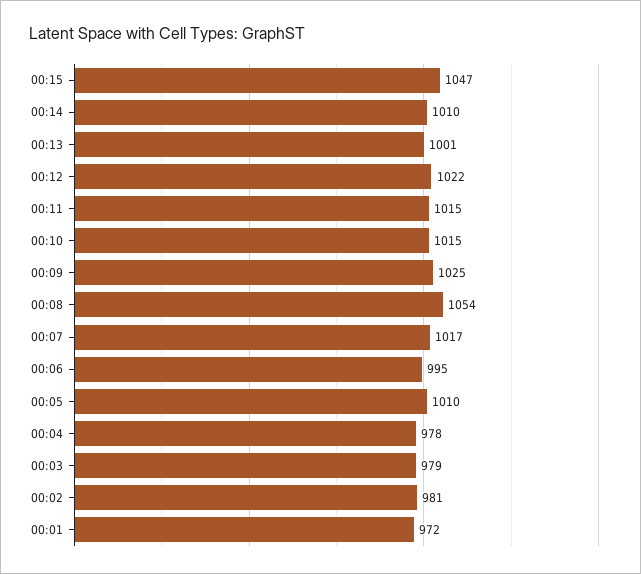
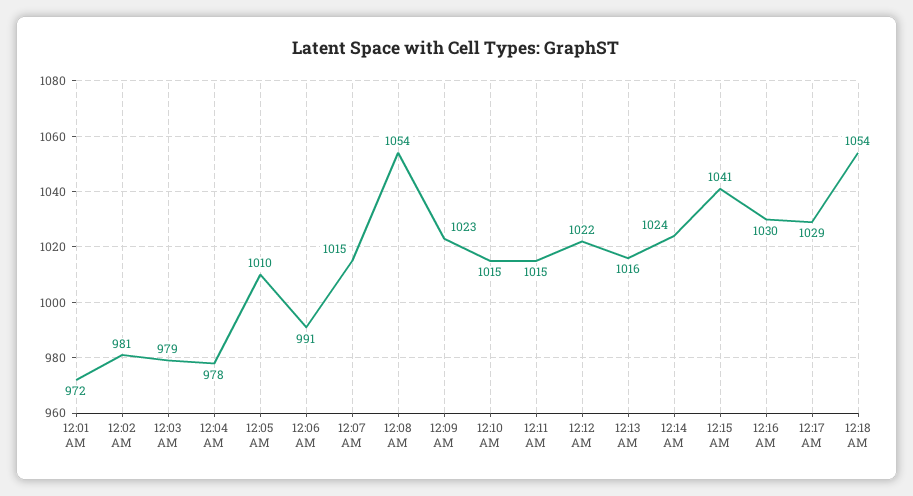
00:15: 1047 -> 1041
00:14: 1010 -> 1024
00:13: 1001 -> 1016
00:09: 1025 -> 1023
00:07: 1017 -> 1015
00:06: 995 -> 991
12:16 AM: none -> 1030
12:17 AM: none -> 1029
12:18 AM: none -> 1054

